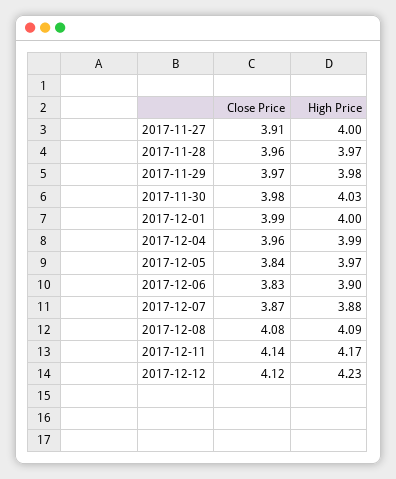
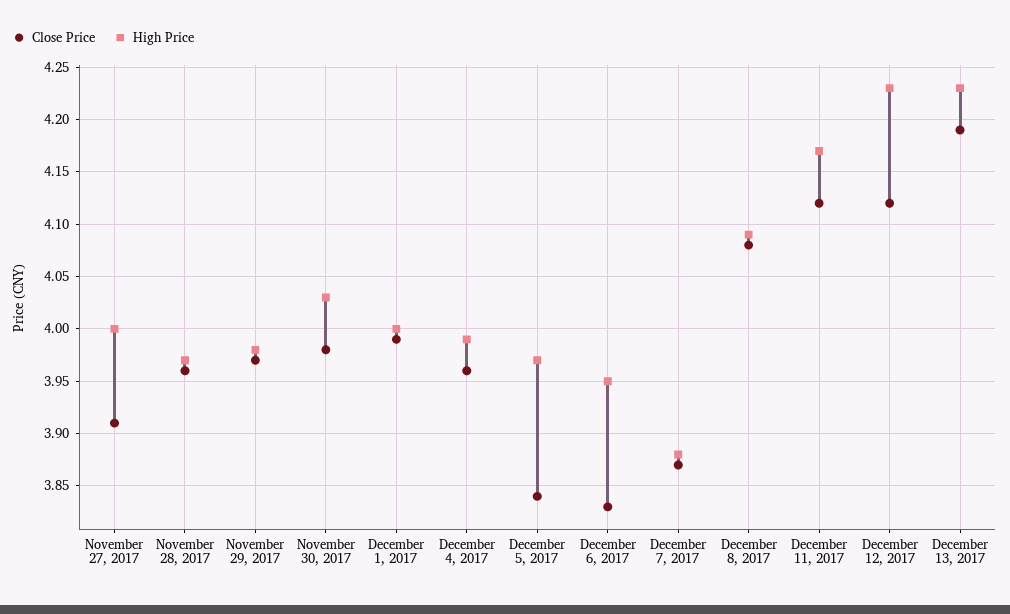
High Price, 2017-12-06: 3.9 -> 3.95
Close Price, 2017-12-11: 4.14 -> 4.12
Close Price, December 13, 2017: none -> 4.19
High Price, December 13, 2017: none -> 4.23

